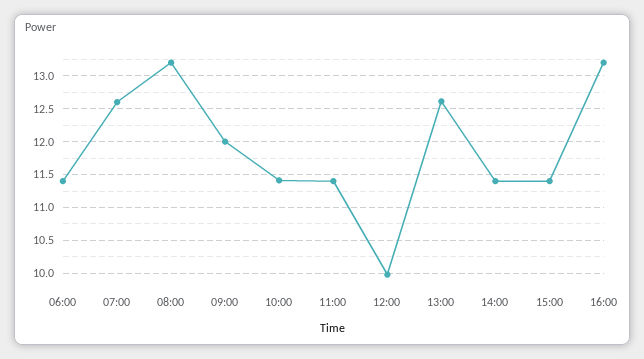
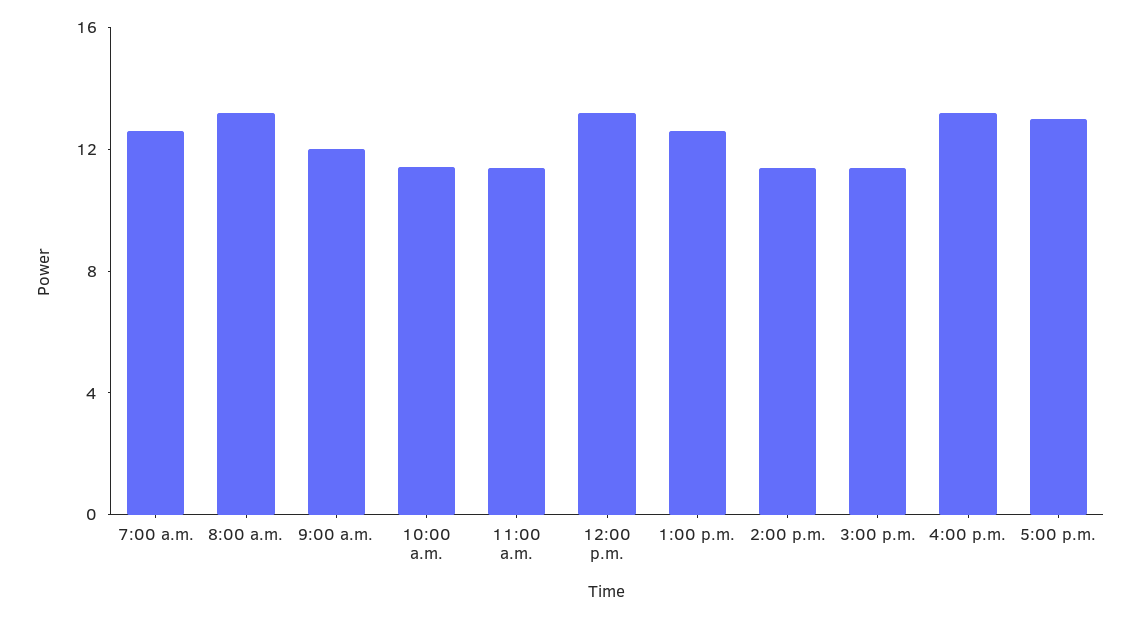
06:00: 11.4 -> none
12:00: 10 -> 13
5:00 p.m.: none -> 13

